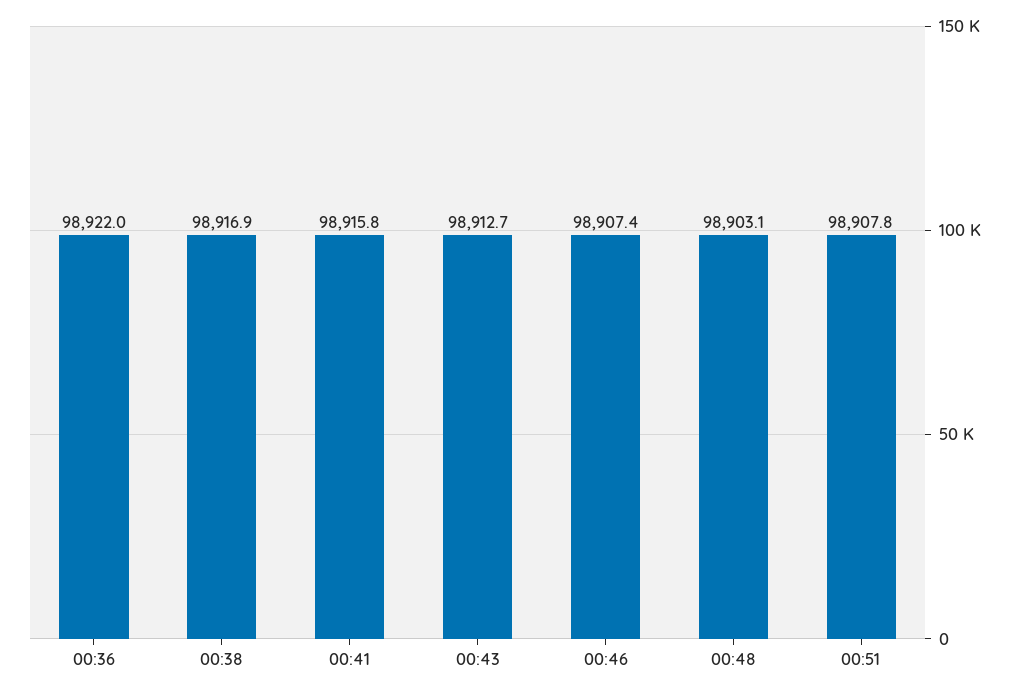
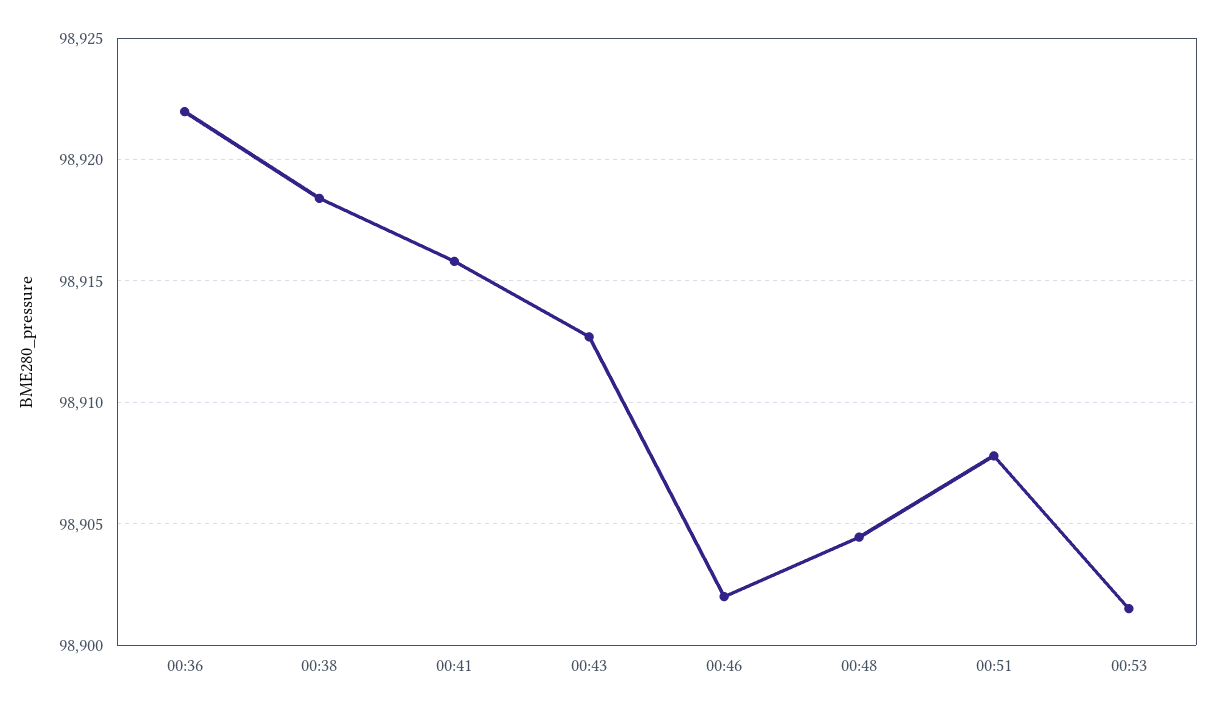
00:38: 98916.9 -> 98918.5
00:46: 98907.4 -> 98902
00:48: 98903.1 -> 98904.5
00:53: none -> 98901.5

